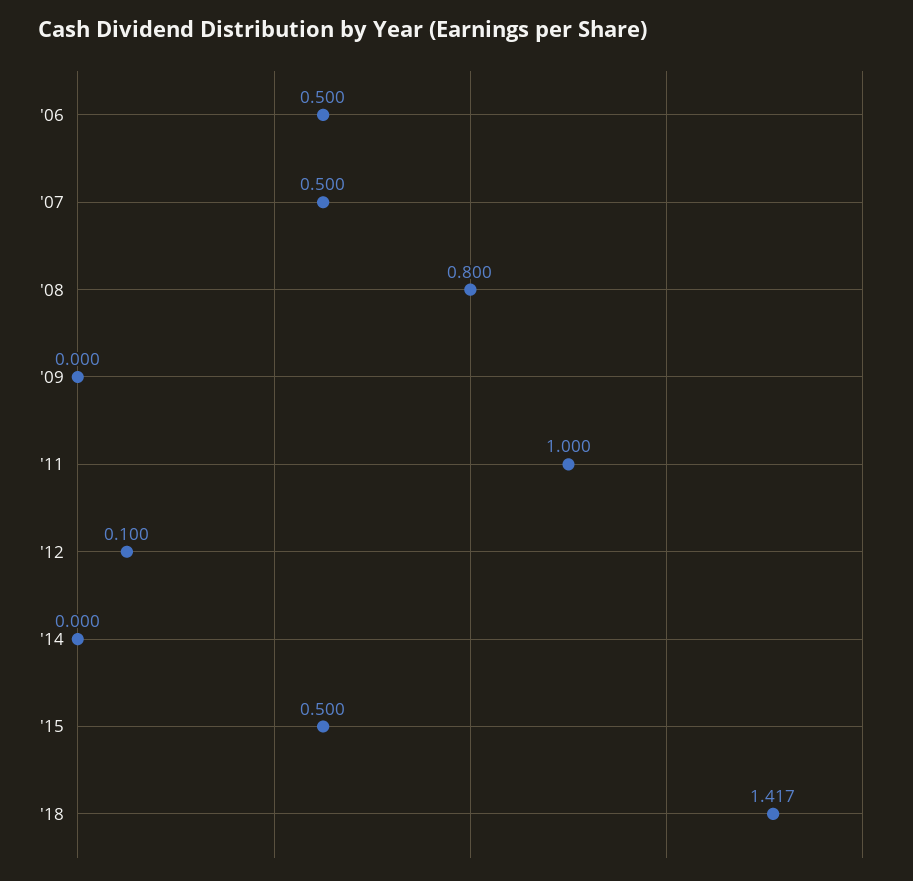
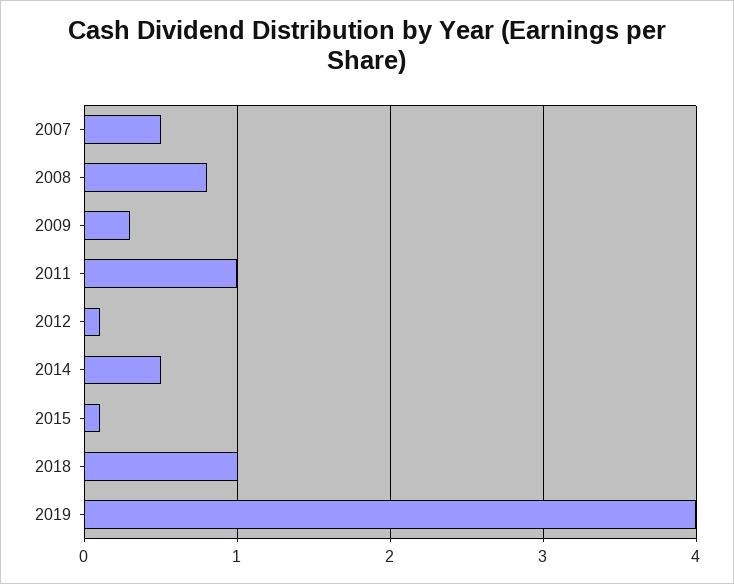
'06: 0.5 -> none
'09: 0 -> 0.3
'14: 0 -> 0.5
'15: 0.5 -> 0.1
'18: 1.417 -> 1
2019: none -> 4

